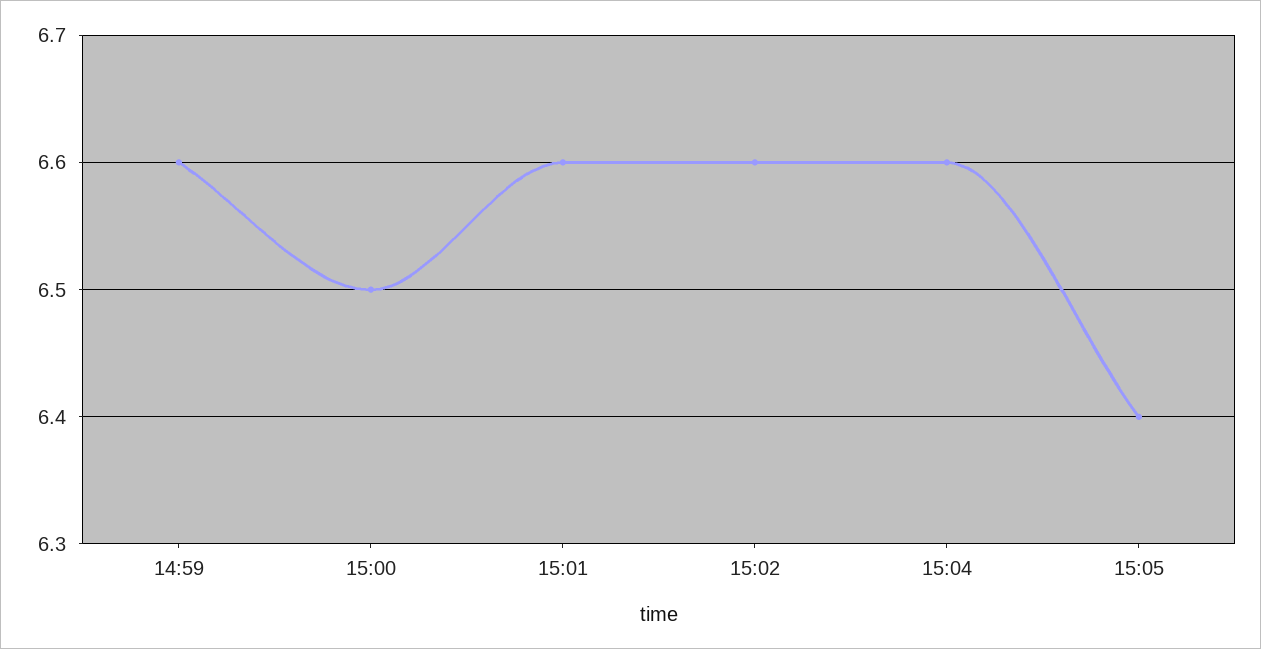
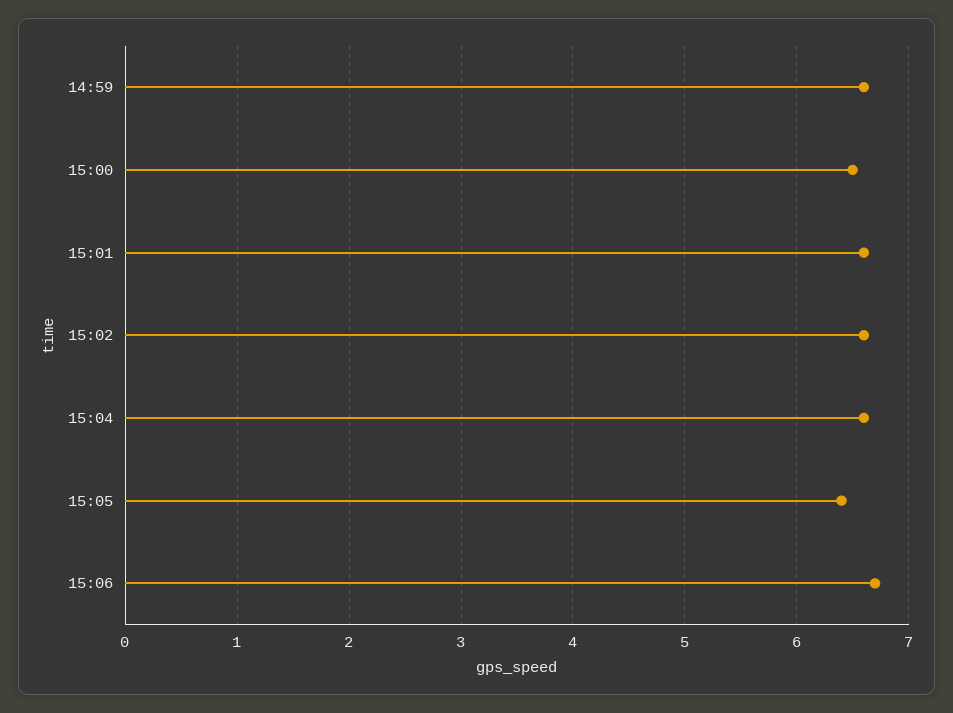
15:06: none -> 6.7

